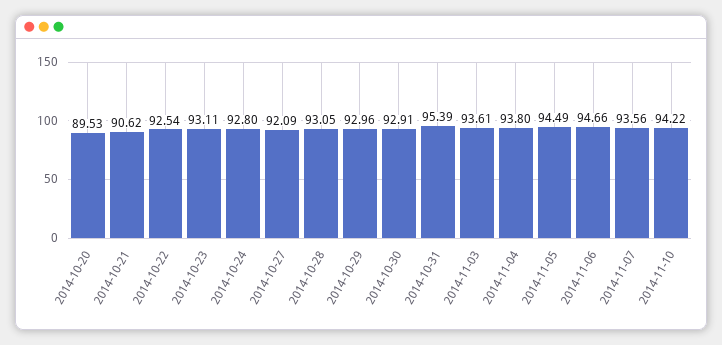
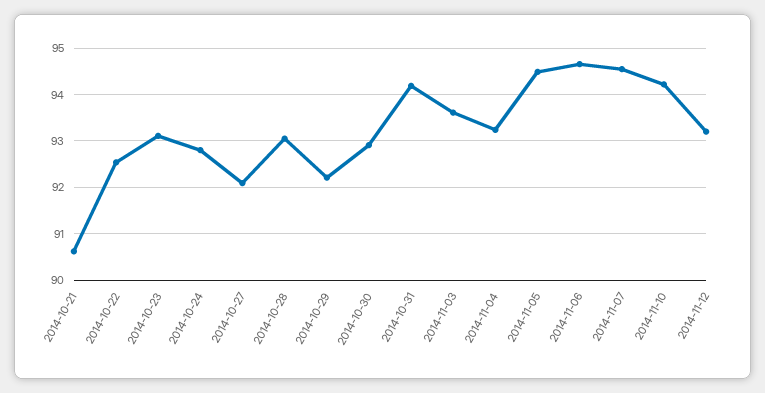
2014-10-20: 89.53 -> none
2014-10-29: 92.96 -> 92.2
2014-10-31: 95.39 -> 94.2
2014-11-04: 93.8 -> 93.2
2014-11-07: 93.56 -> 94.6
2014-11-12: none -> 93.2

